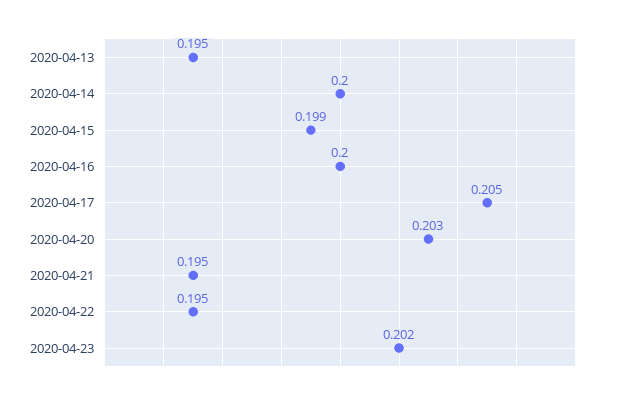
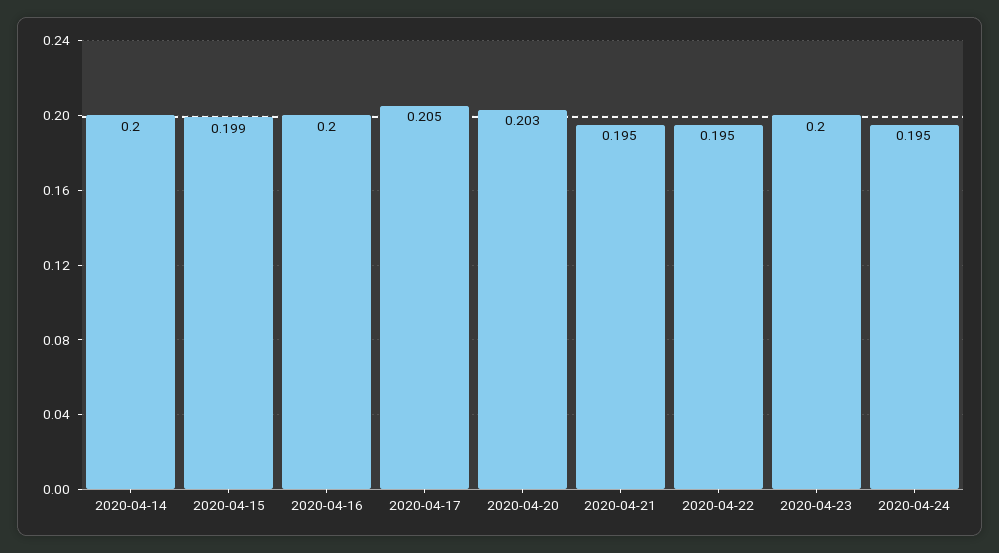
2020-04-13: 0.195 -> none
2020-04-23: 0.202 -> 0.2
2020-04-24: none -> 0.195

